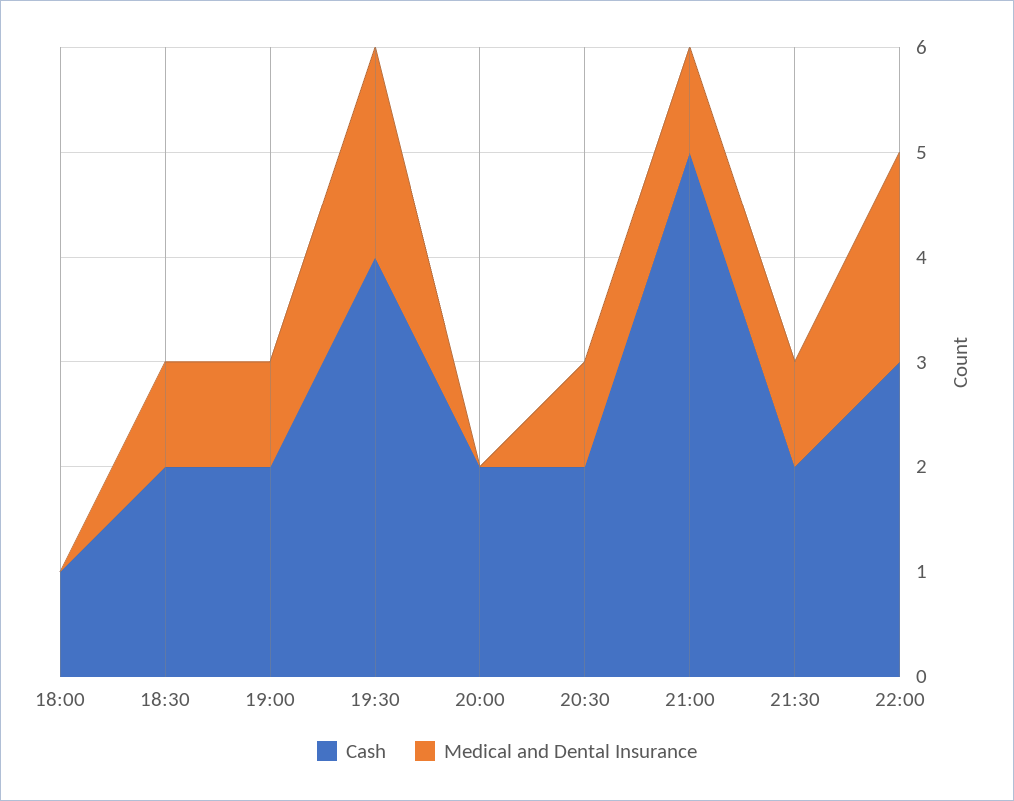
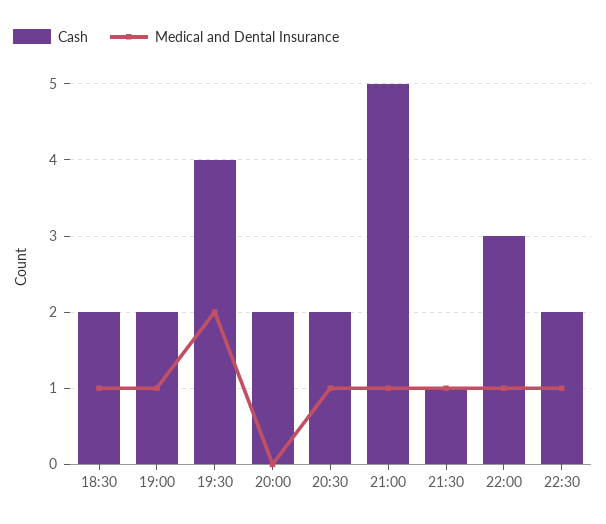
Cash, 18:00: 1 -> none
Medical and Dental Insurance, 18:00: 0 -> none
Cash, 21:30: 2 -> 1
Medical and Dental Insurance, 22:00: 2 -> 1
Cash, 22:30: none -> 2
Medical and Dental Insurance, 22:30: none -> 1

